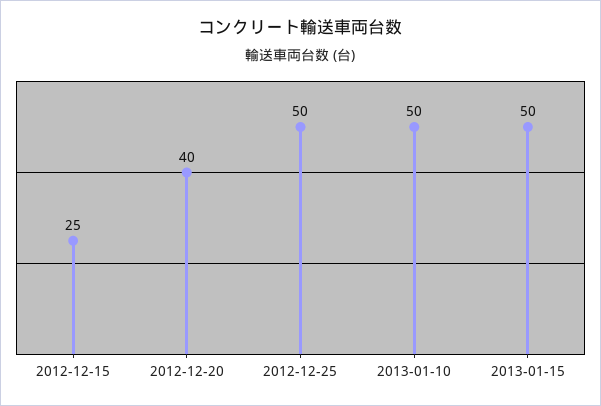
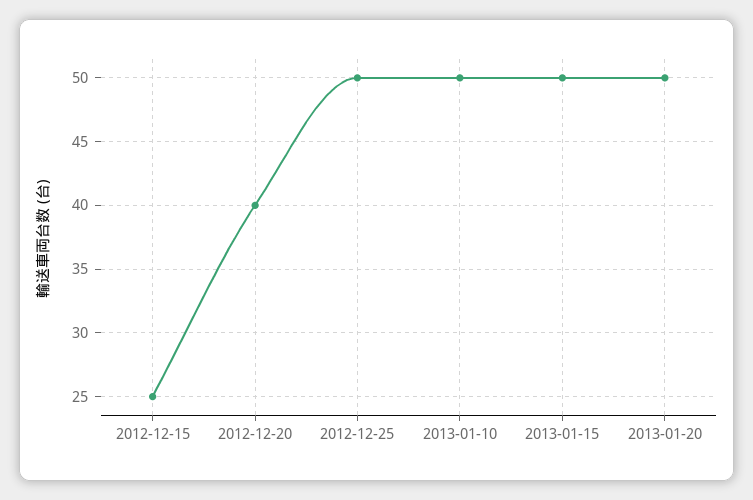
2013-01-20: none -> 50

